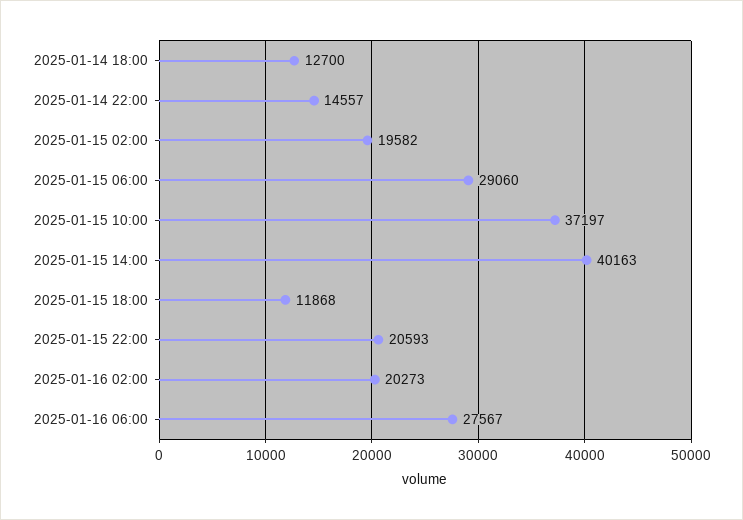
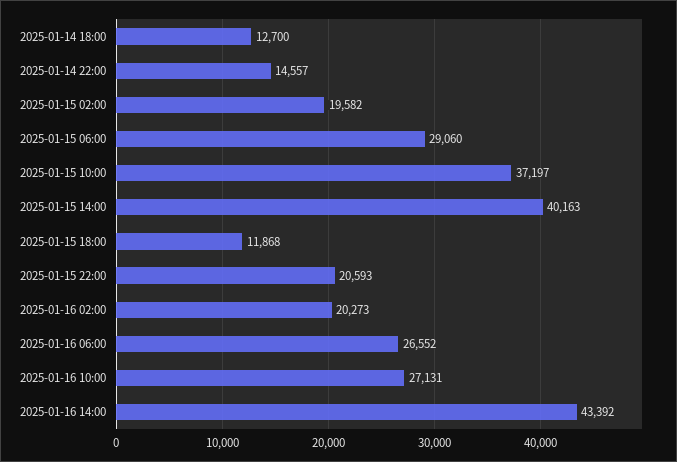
2025-01-16 06:00: 27567 -> 26552
2025-01-16 10:00: none -> 27131
2025-01-16 14:00: none -> 43392

